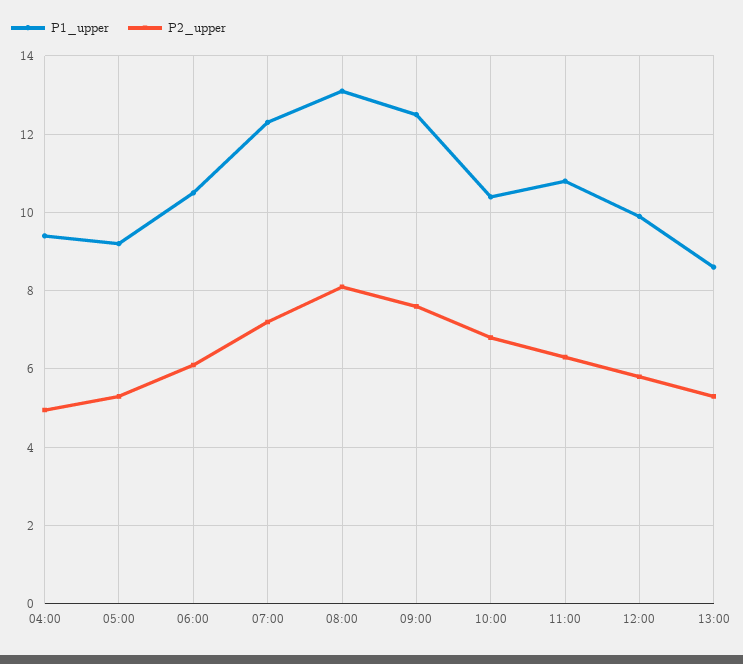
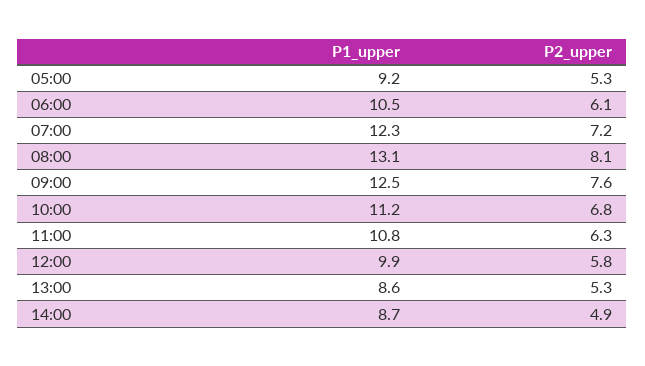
P1_upper, 04:00: 9.4 -> none
P2_upper, 04:00: 5 -> none
P1_upper, 10:00: 10.4 -> 11.2
P1_upper, 14:00: none -> 8.7
P2_upper, 14:00: none -> 4.9

